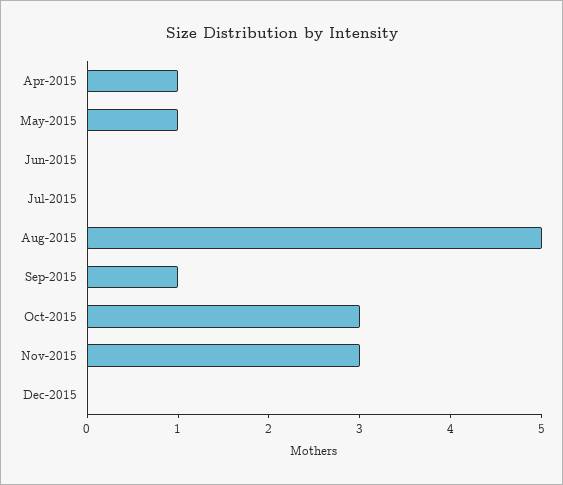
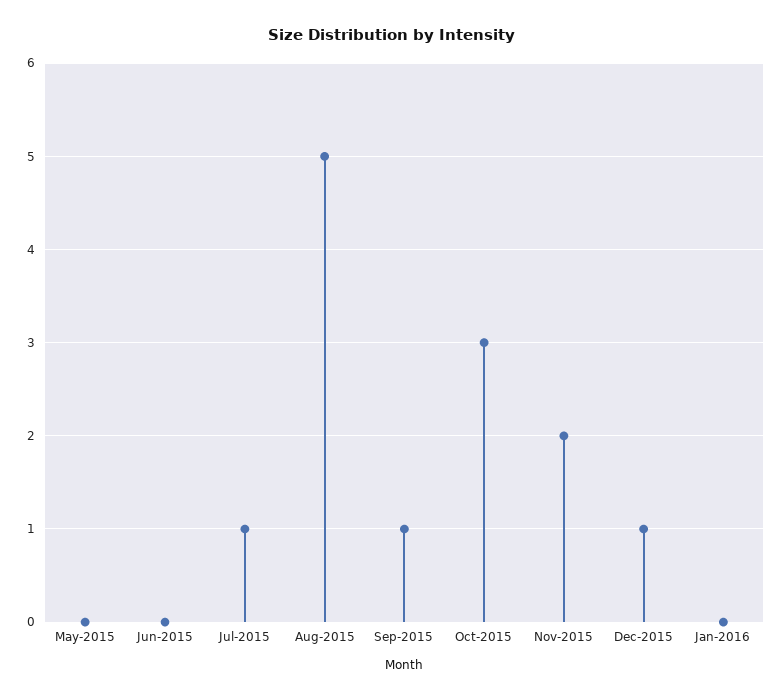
Apr-2015: 1 -> none
May-2015: 1 -> 0
Jul-2015: 0 -> 1
Nov-2015: 3 -> 2
Dec-2015: 0 -> 1
Jan-2016: none -> 0

